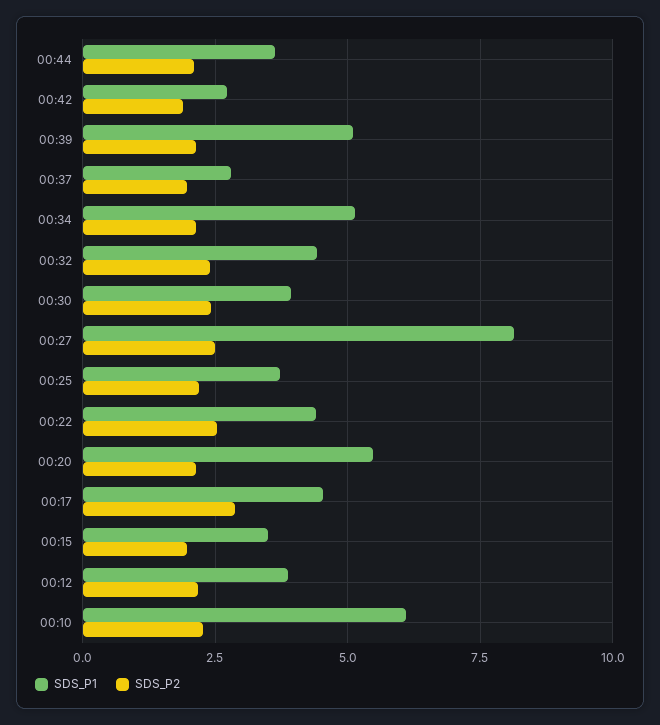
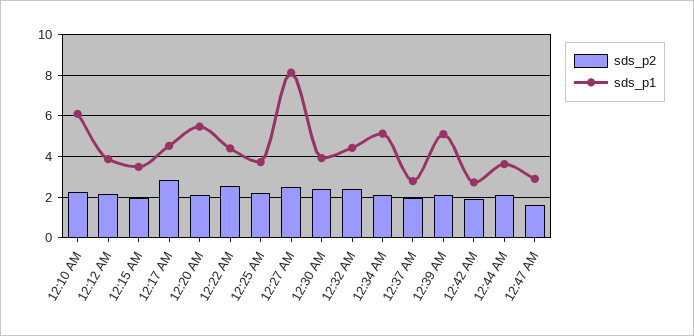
SDS_P2, 12:47 AM: none -> 1.5
SDS_P1, 12:47 AM: none -> 3

